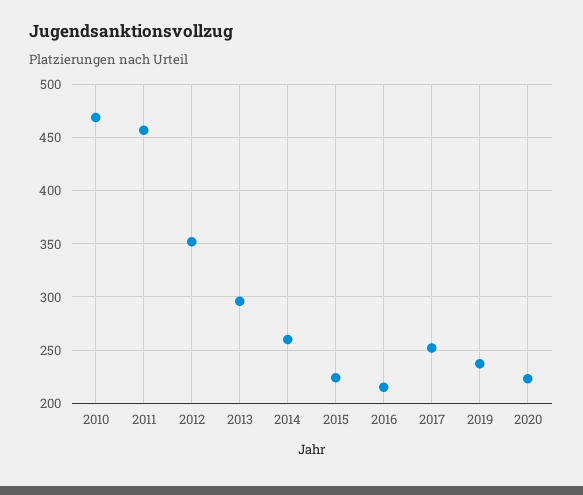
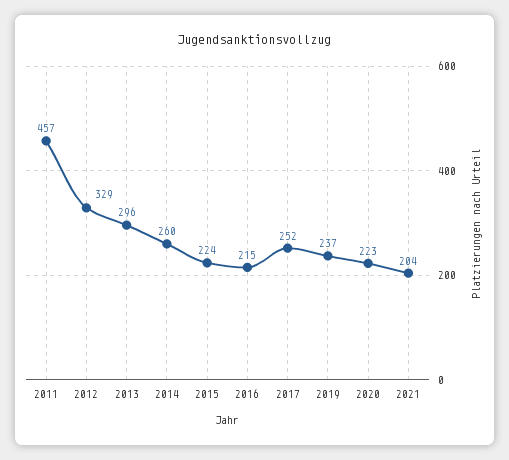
2010: 470 -> none
2012: 350 -> 329
2021: none -> 204

